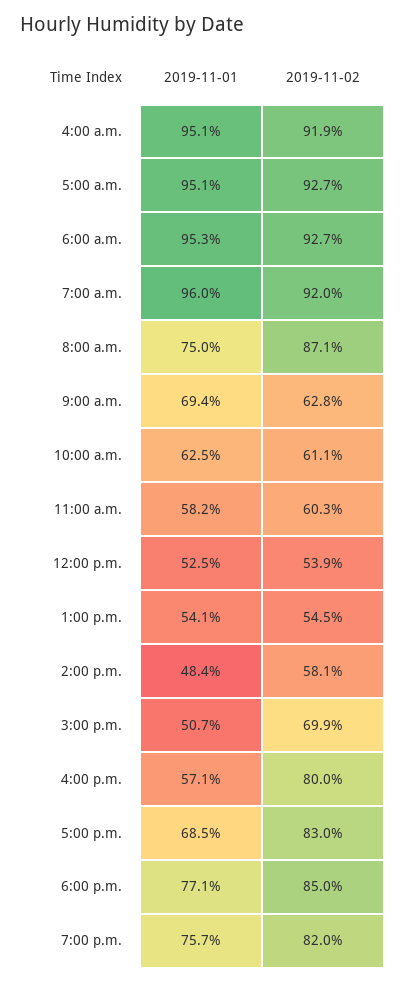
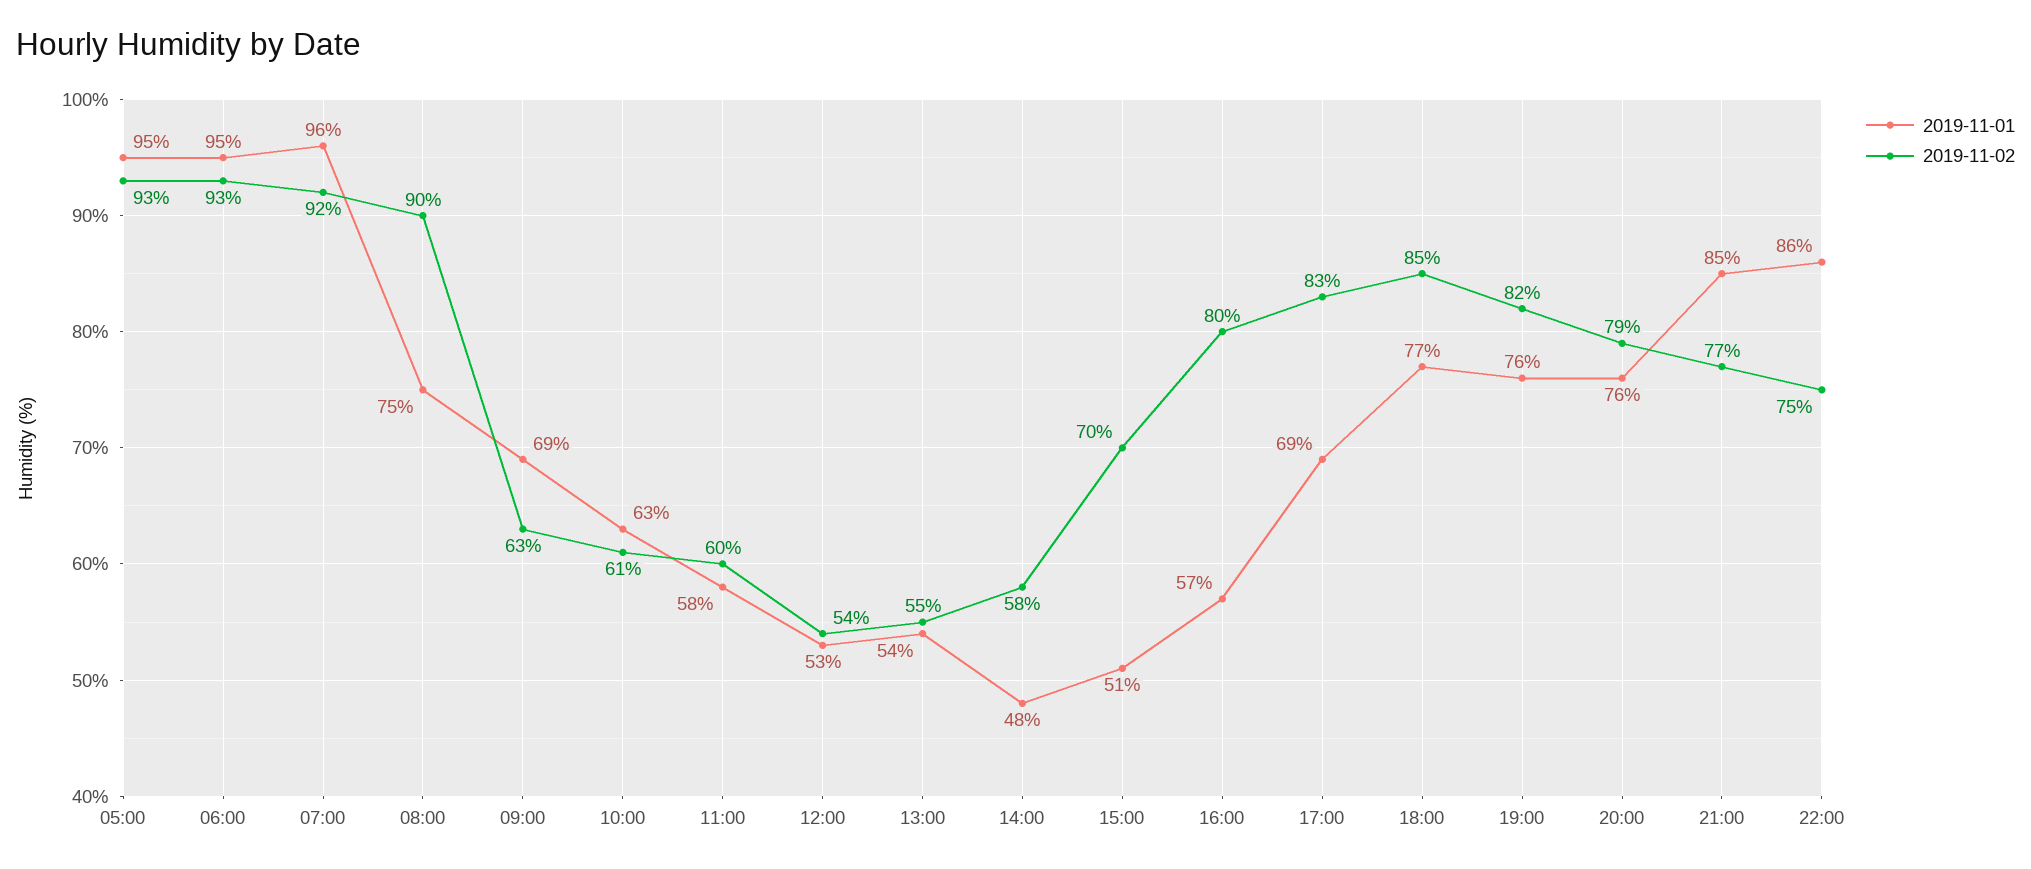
2019-11-01, 4:00 a.m.: 95.1 -> none
2019-11-02, 4:00 a.m.: 91.9 -> none
2019-11-02, 8:00 a.m.: 87.1 -> 90
2019-11-01, 20:00: none -> 76
2019-11-02, 20:00: none -> 79
2019-11-01, 21:00: none -> 85
2019-11-02, 21:00: none -> 77
2019-11-01, 22:00: none -> 86
2019-11-02, 22:00: none -> 75

